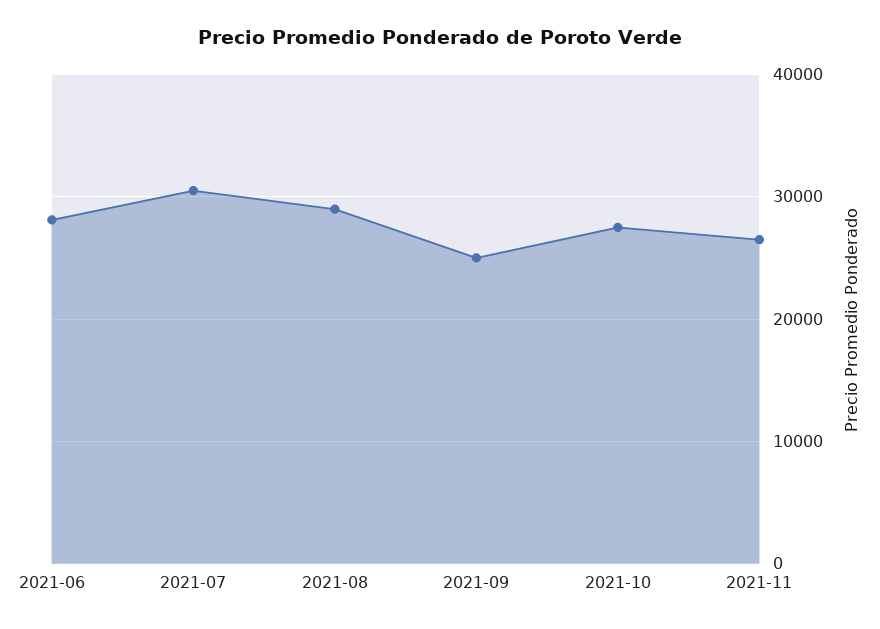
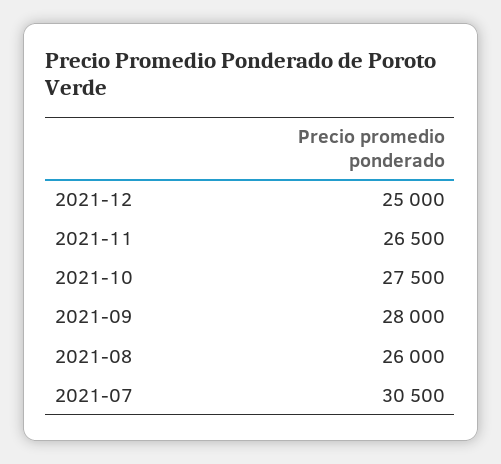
2021-06: 28000 -> none
2021-08: 29000 -> 26000
2021-09: 25000 -> 28000
2021-12: none -> 25000

